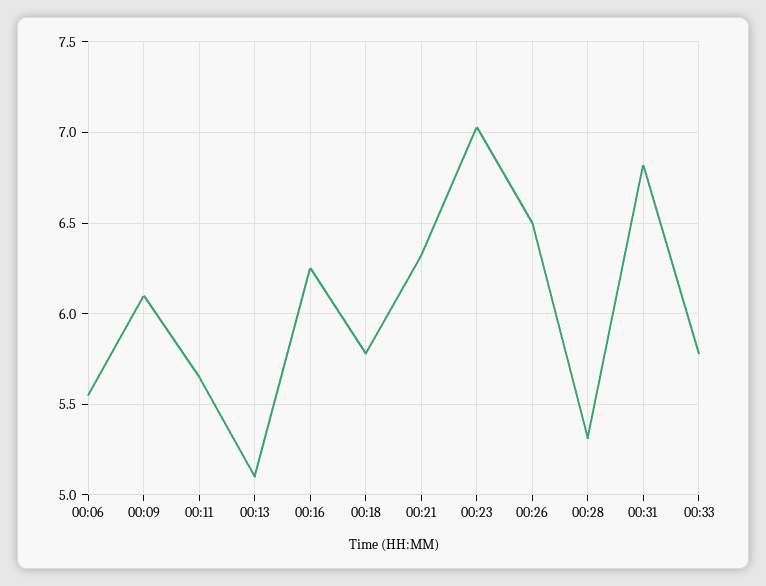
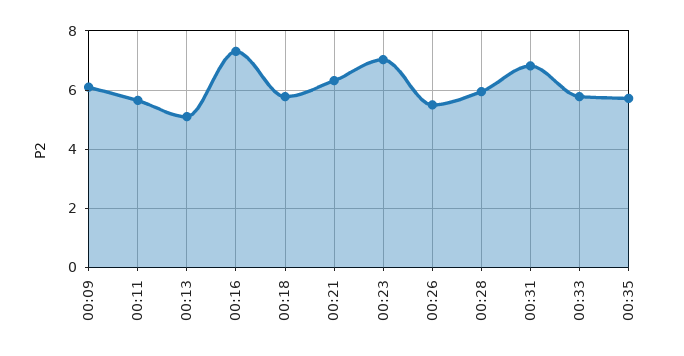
00:06: 5.55 -> none
00:16: 6.25 -> 7.25
00:26: 6.5 -> 5.5
00:28: 5.3 -> 6
00:35: none -> 5.75

